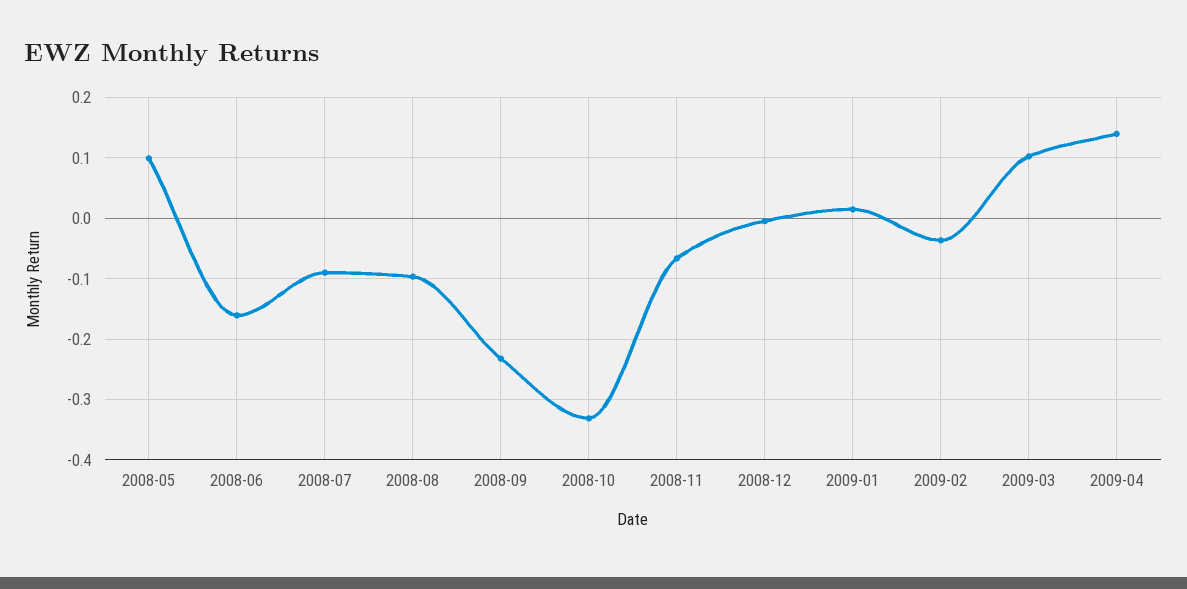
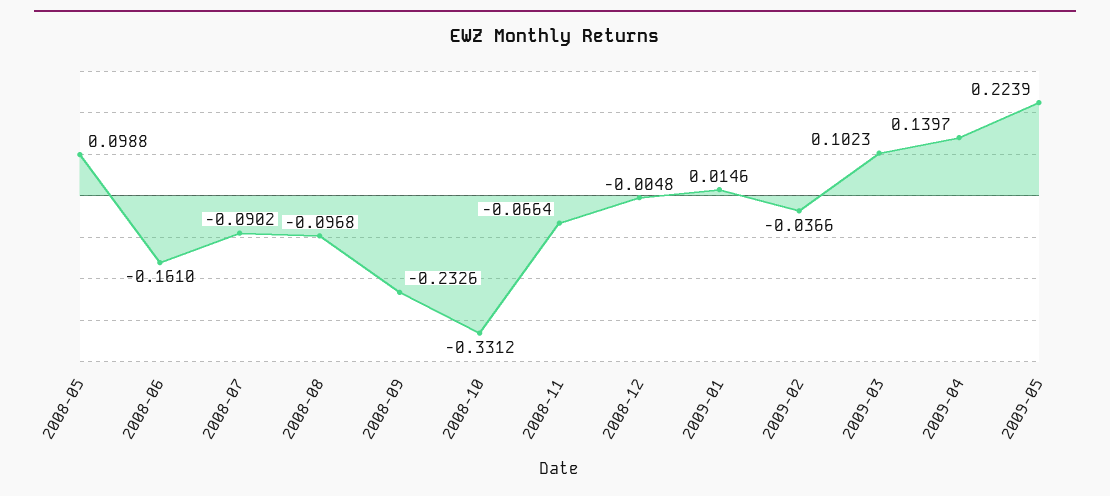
2009-05: none -> 0.2239

